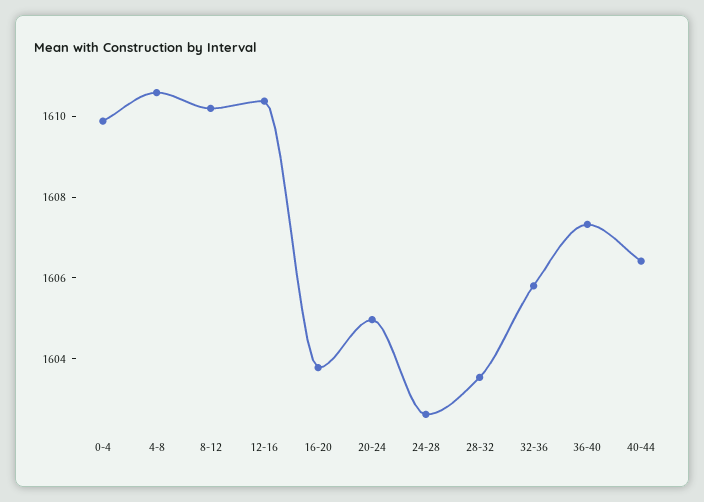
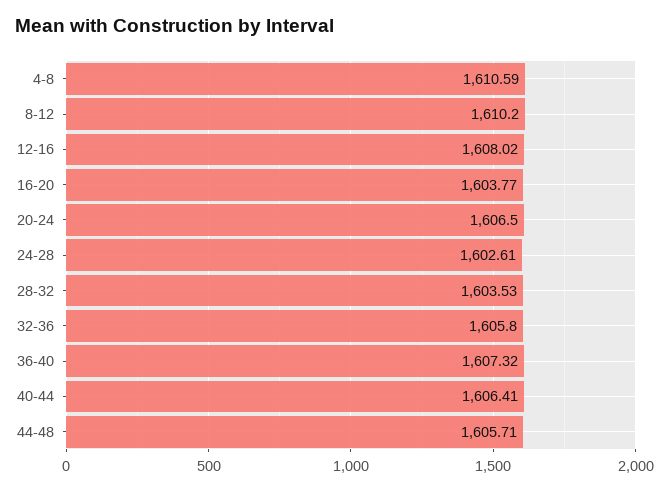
0-4: 1610 -> none
12-16: 1610.5 -> 1608.02
20-24: 1605 -> 1606.5
44-48: none -> 1605.71

